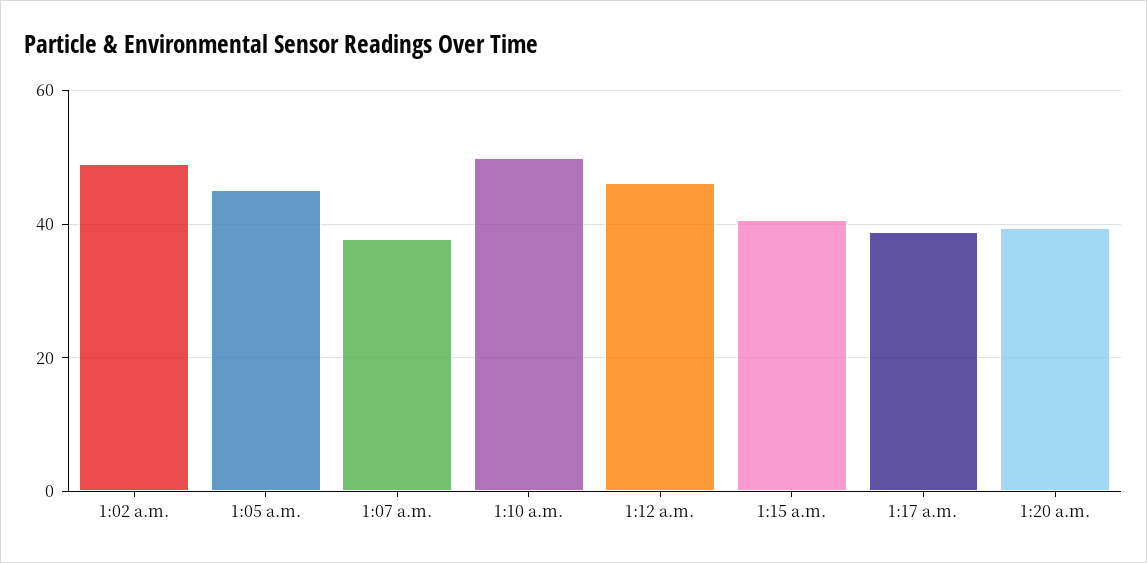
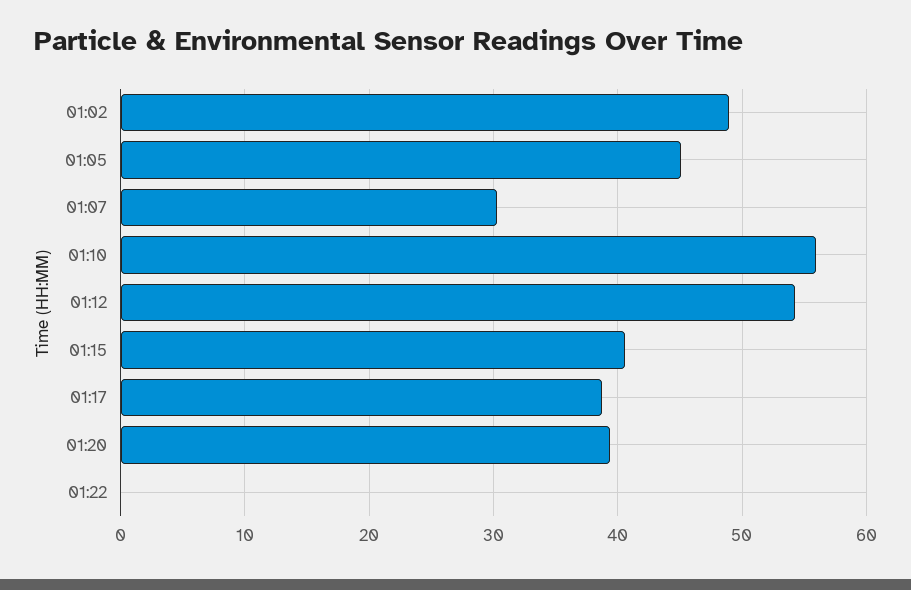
1:07 a.m.: 38 -> 30
1:10 a.m.: 50 -> 56
1:12 a.m.: 46 -> 54
01:22: none -> 0

